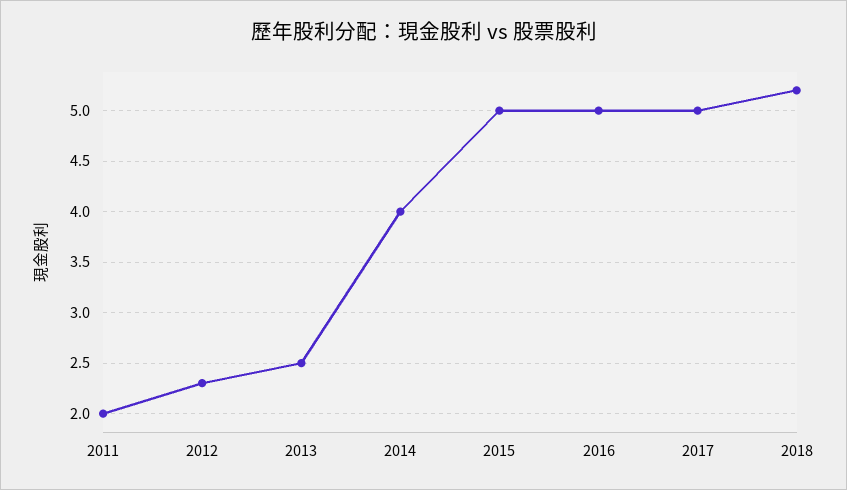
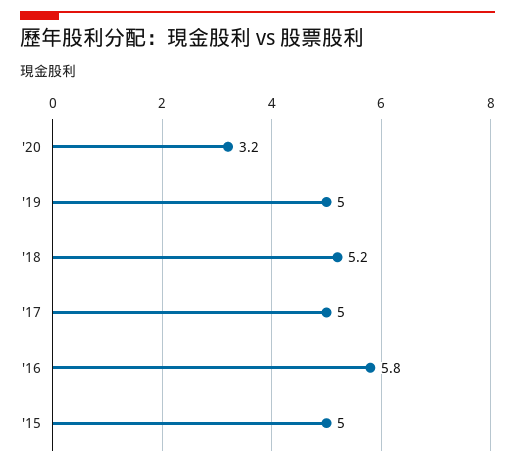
2011: 2 -> none
2012: 2.3 -> none
2013: 2.5 -> none
2014: 4 -> none
2016: 5 -> 5.8
'20: none -> 3.2
'19: none -> 5

